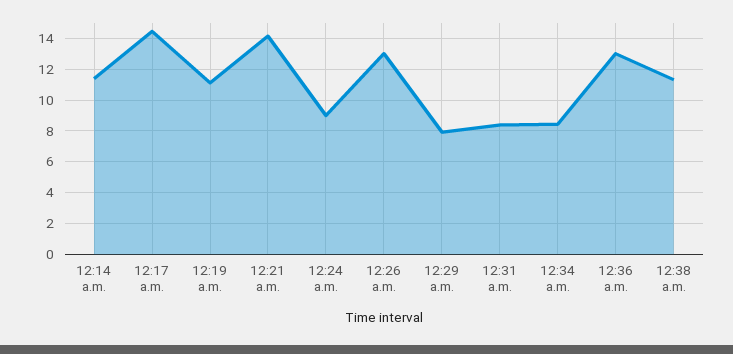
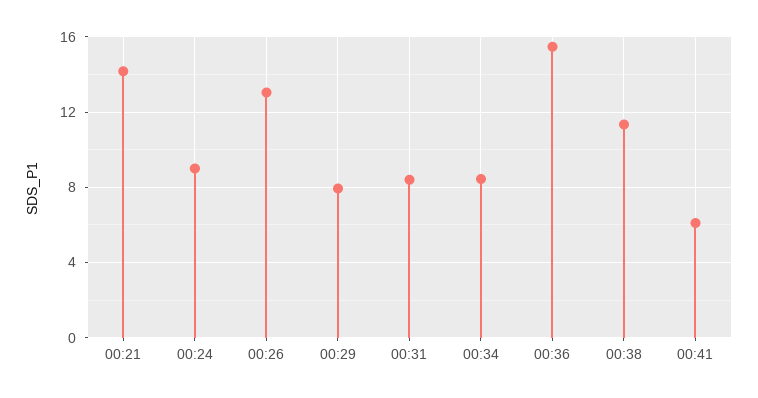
12:14 a.m.: 11.5 -> none
12:17 a.m.: 14.5 -> none
12:19 a.m.: 11 -> none
12:36 a.m.: 13 -> 15.5
00:41: none -> 6

